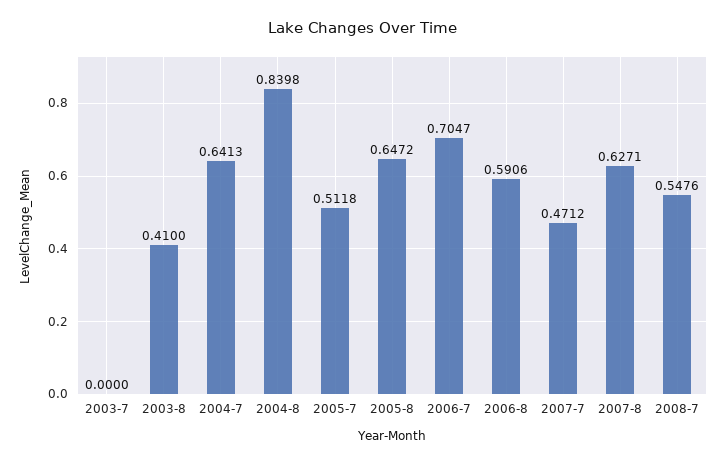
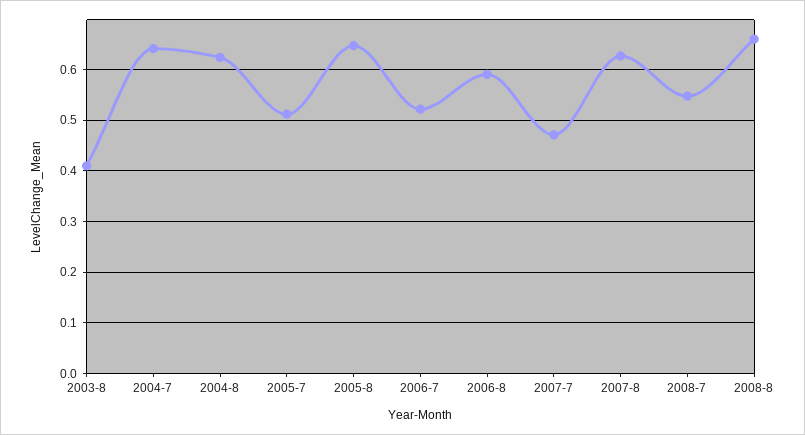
2003-7: 0 -> none
2004-8: 0.8398 -> 0.62
2006-7: 0.7047 -> 0.52
2008-8: none -> 0.66

